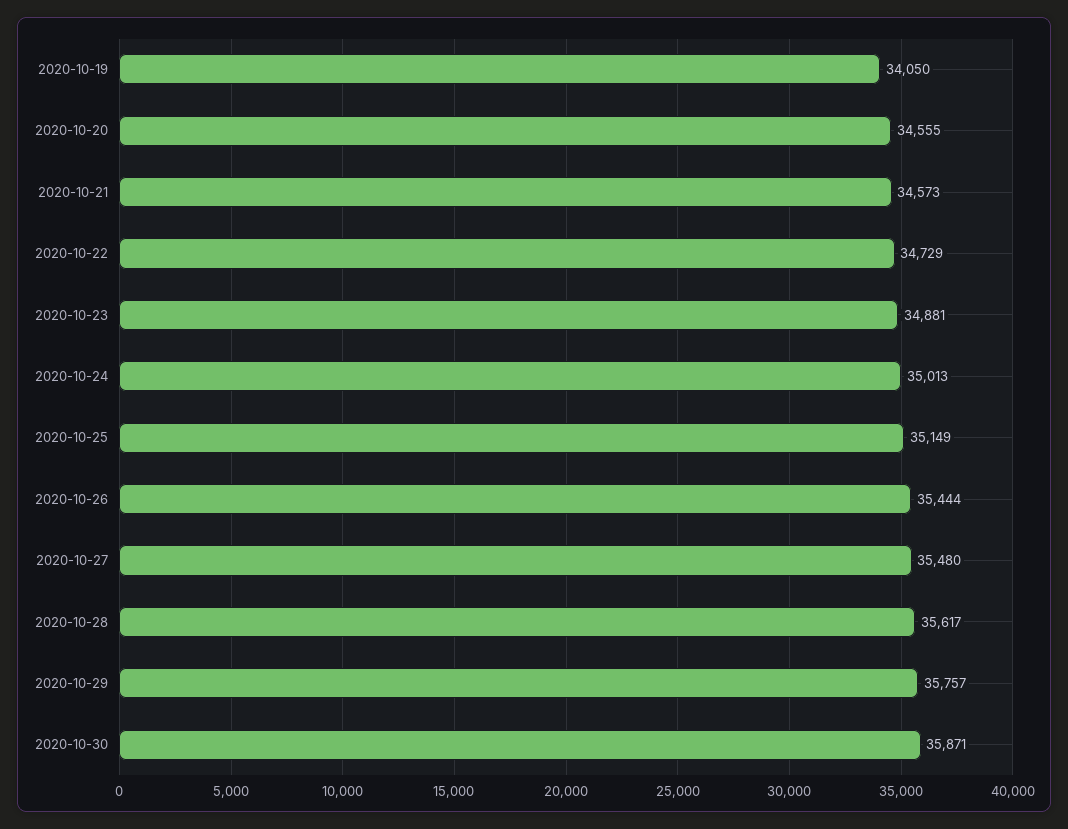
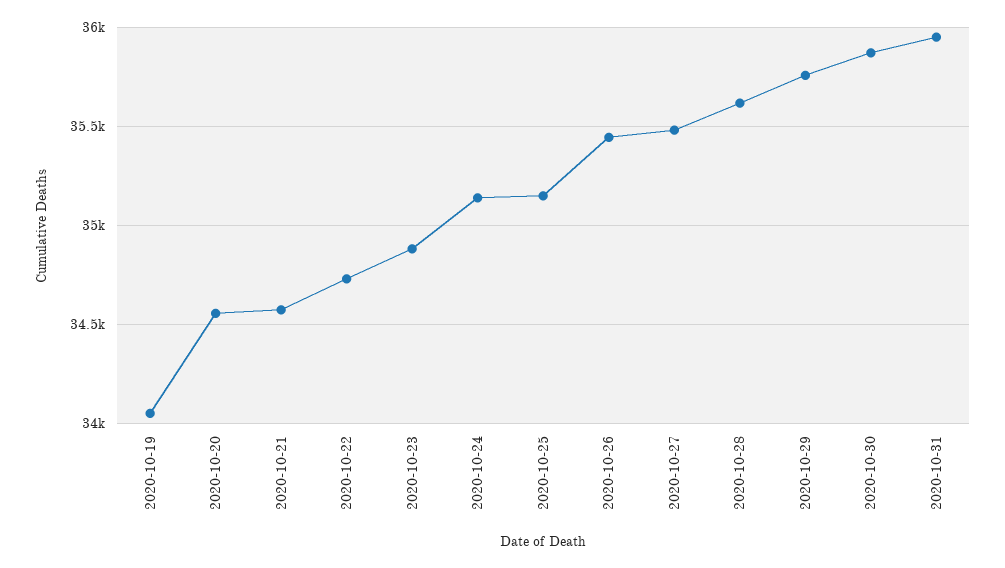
2020-10-24: 35013 -> 35150
2020-10-31: none -> 35950

